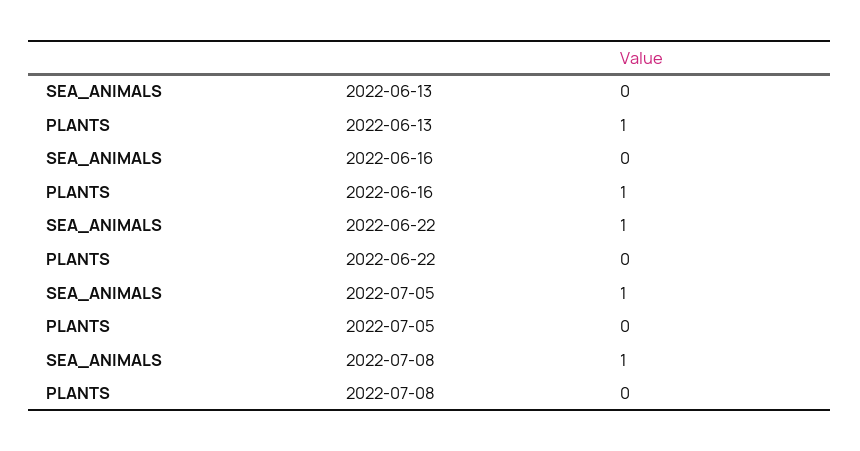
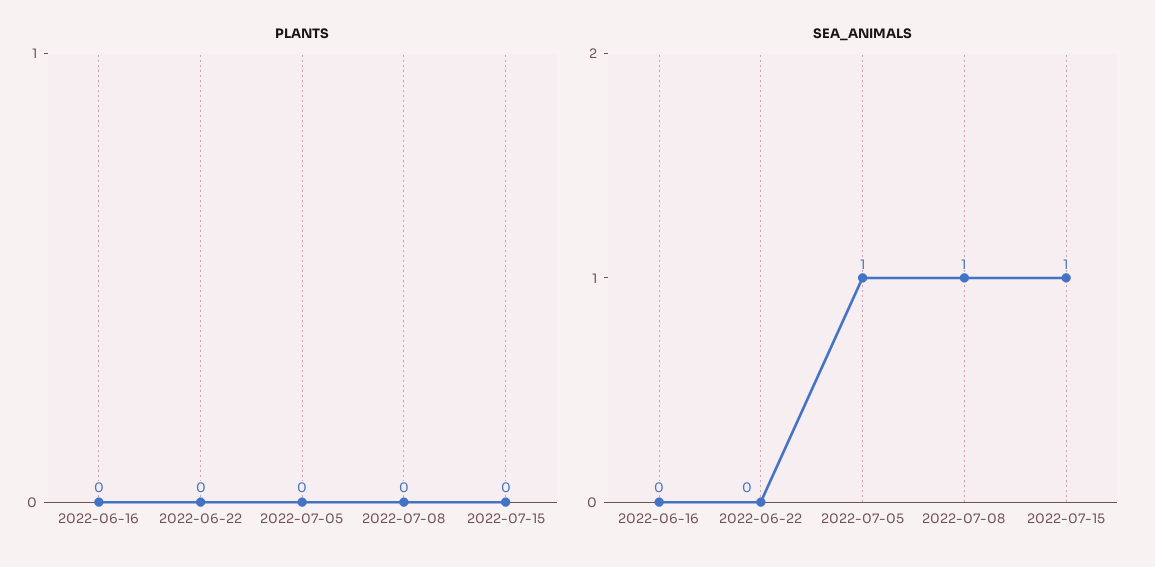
SEA_ANIMALS, 2022-06-13: 0 -> none
PLANTS, 2022-06-13: 1 -> none
PLANTS, 2022-06-16: 1 -> 0
SEA_ANIMALS, 2022-06-22: 1 -> 0
PLANTS, 2022-07-15: none -> 0
SEA_ANIMALS, 2022-07-15: none -> 1

